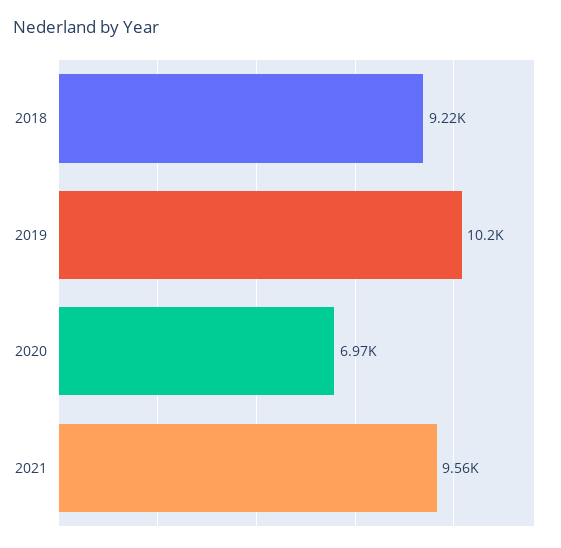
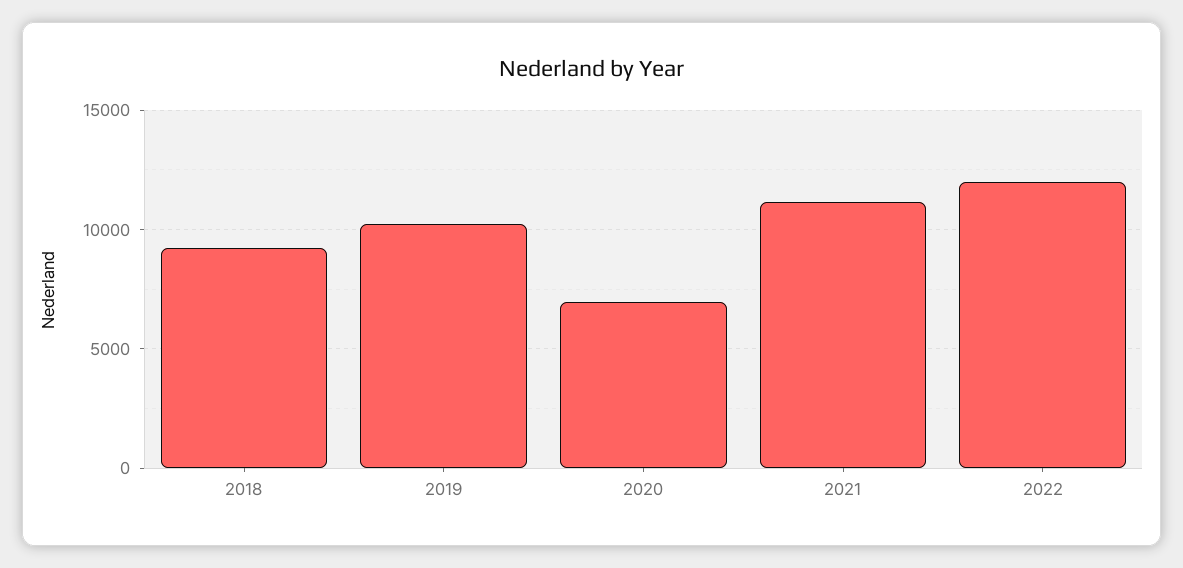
2021: 9560 -> 11000
2022: none -> 12000

